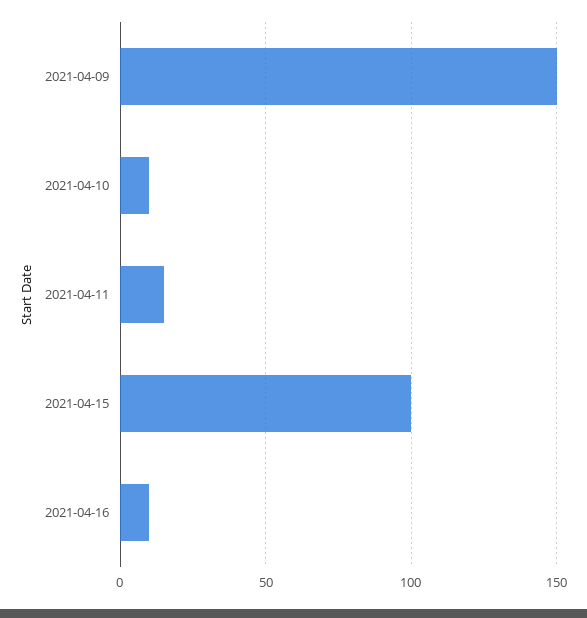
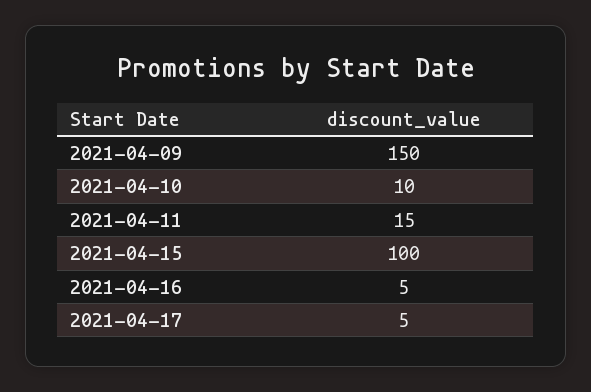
2021-04-16: 10 -> 5
2021-04-17: none -> 5

